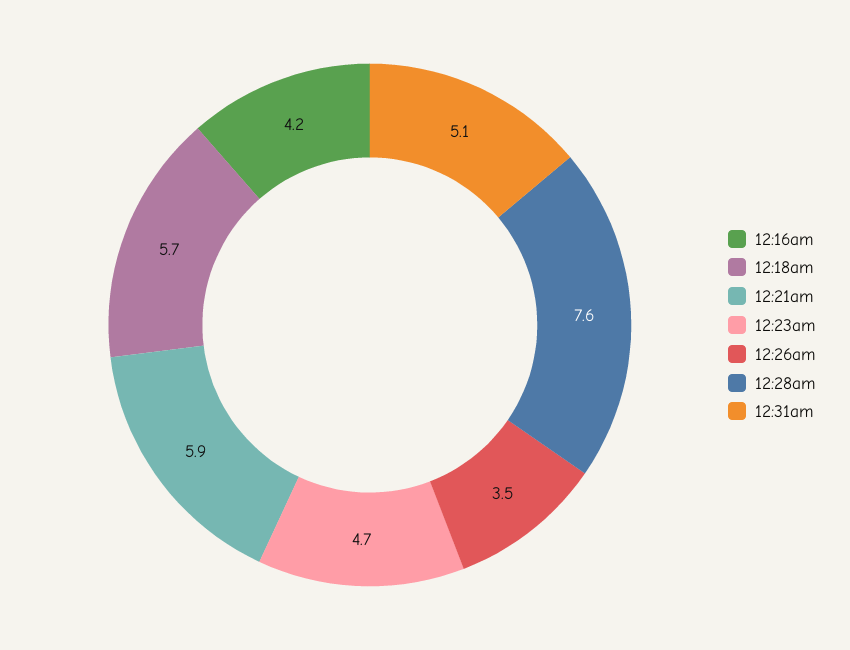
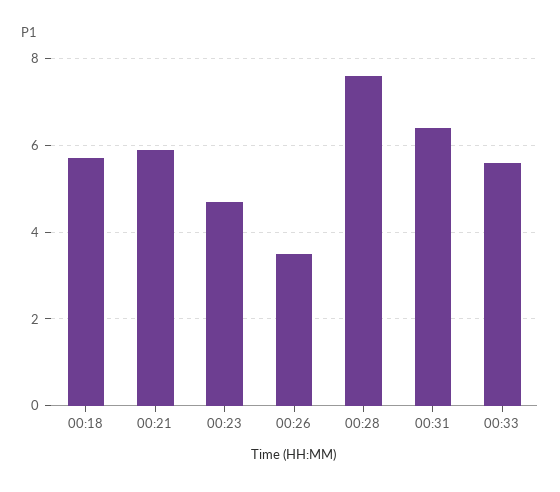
12:16am: 4.2 -> none
12:31am: 5.1 -> 6.5
00:33: none -> 5.5

